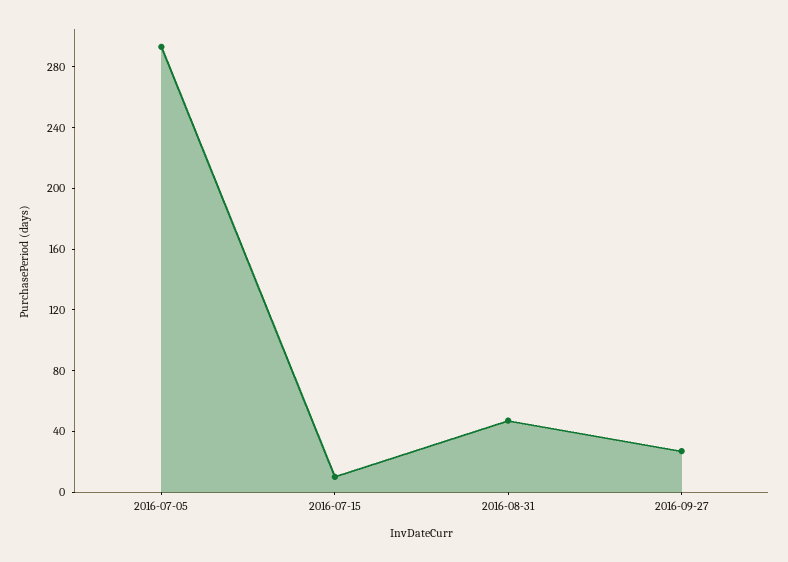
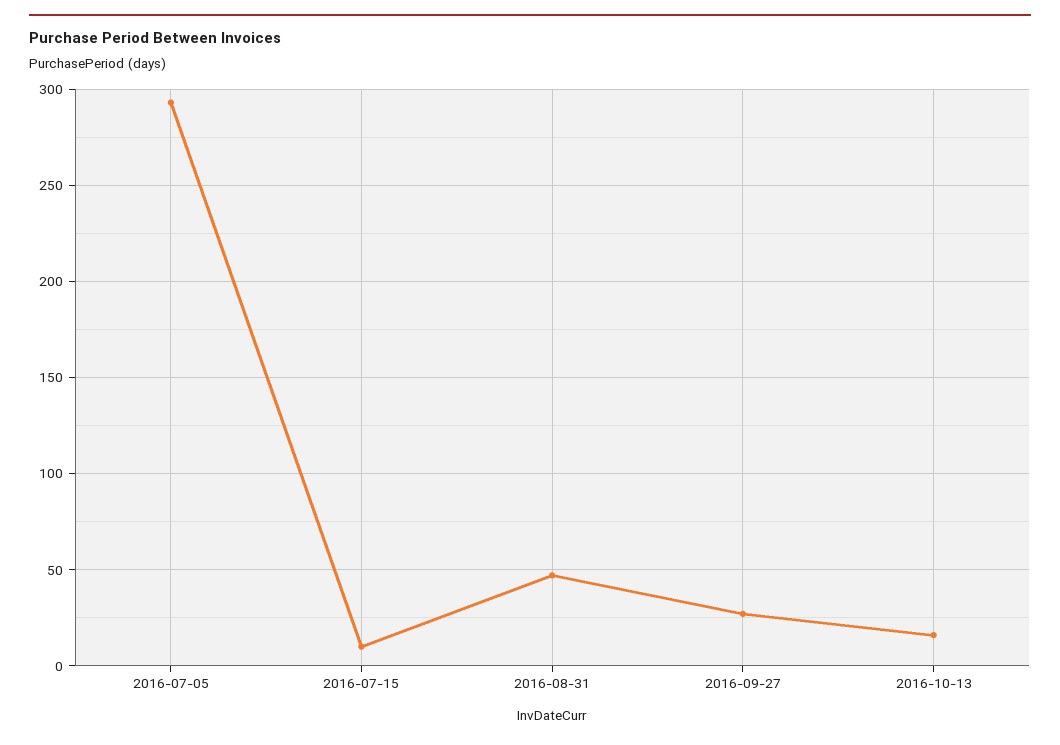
2016-10-13: none -> 15

